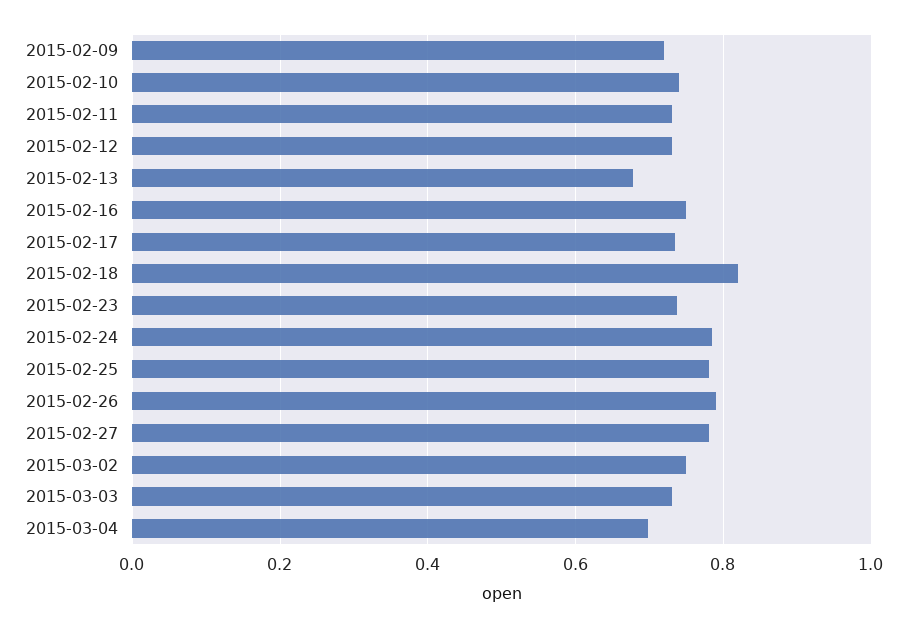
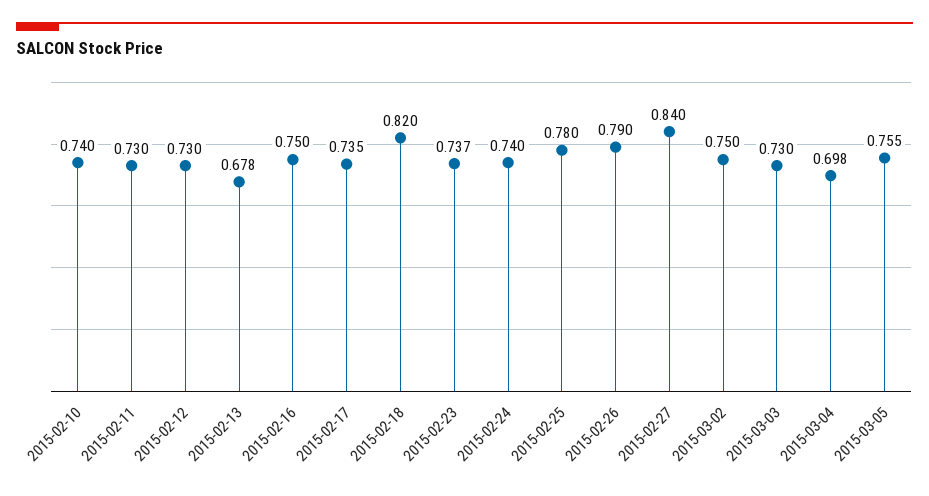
2015-02-09: 0.72 -> none
2015-02-24: 0.78 -> 0.74
2015-02-27: 0.78 -> 0.84
2015-03-05: none -> 0.755

